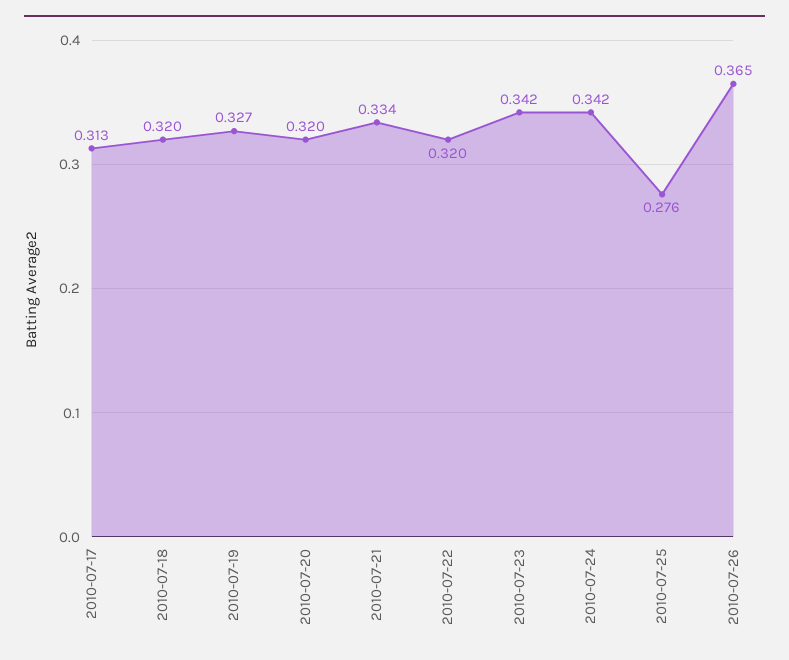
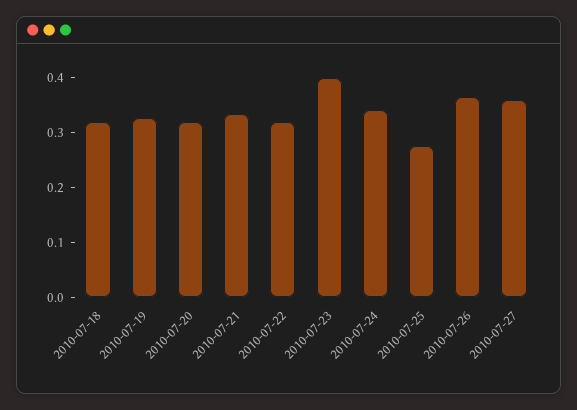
2010-07-17: 0.313 -> none
2010-07-23: 0.342 -> 0.4
2010-07-27: none -> 0.36

